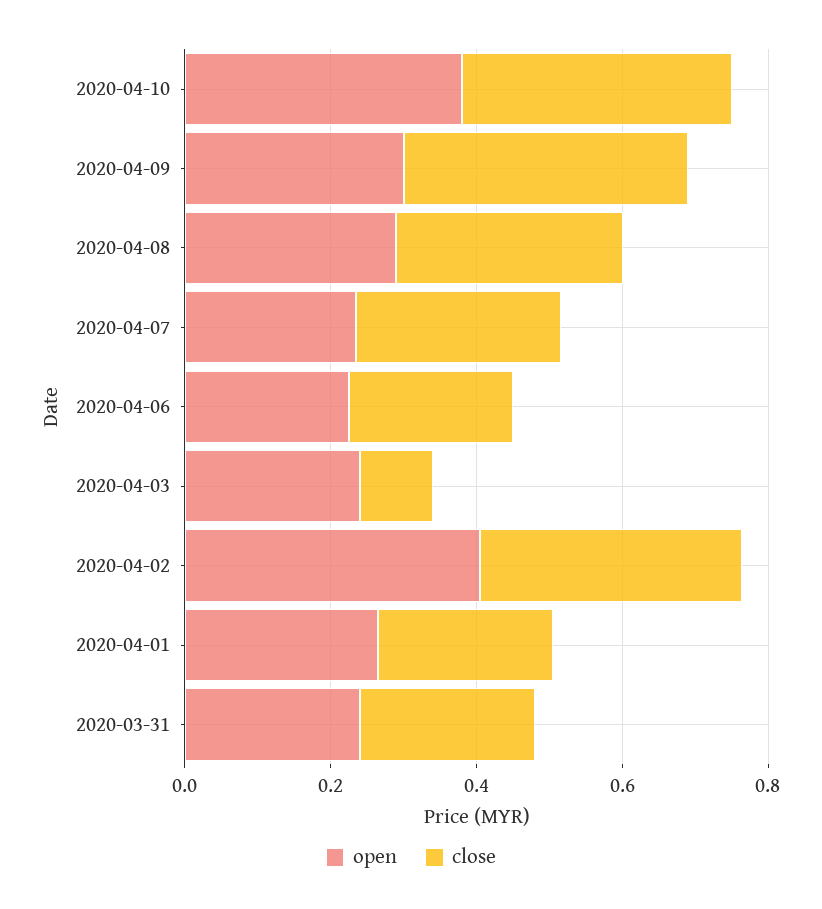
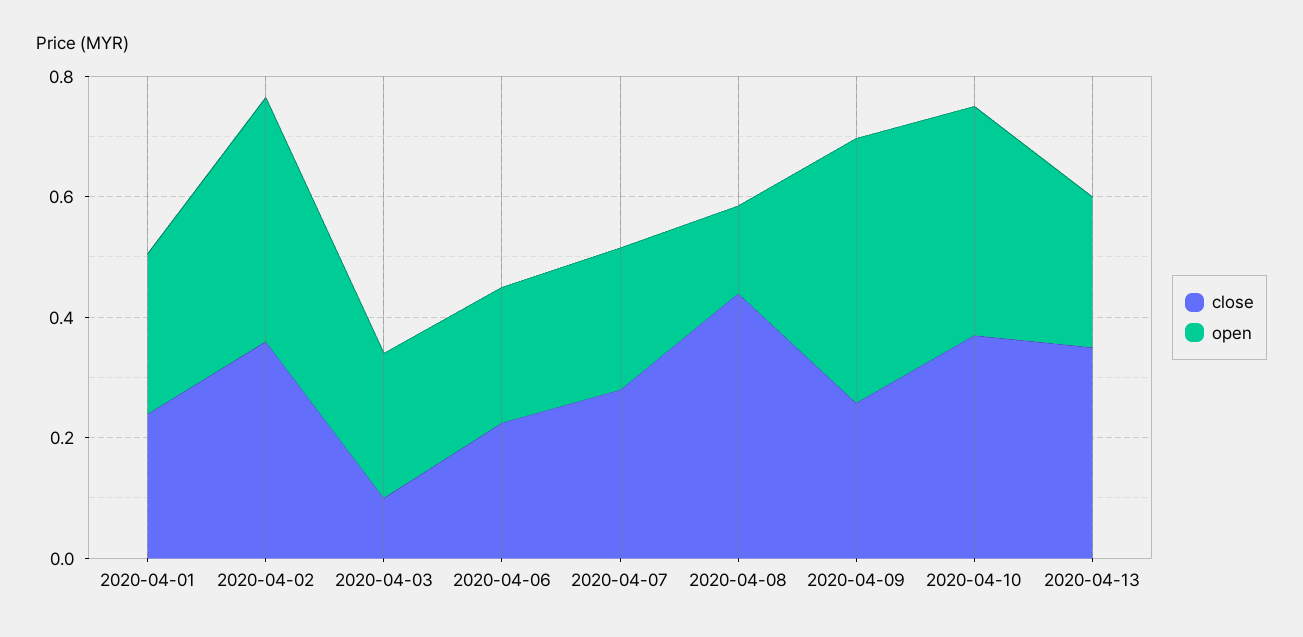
open, 2020-04-09: 0.3 -> 0.45
close, 2020-04-09: 0.4 -> 0.25
open, 2020-04-08: 0.3 -> 0.15
close, 2020-04-08: 0.3 -> 0.45
open, 2020-03-31: 0.25 -> none
close, 2020-03-31: 0.25 -> none
close, 2020-04-13: none -> 0.35
open, 2020-04-13: none -> 0.25

